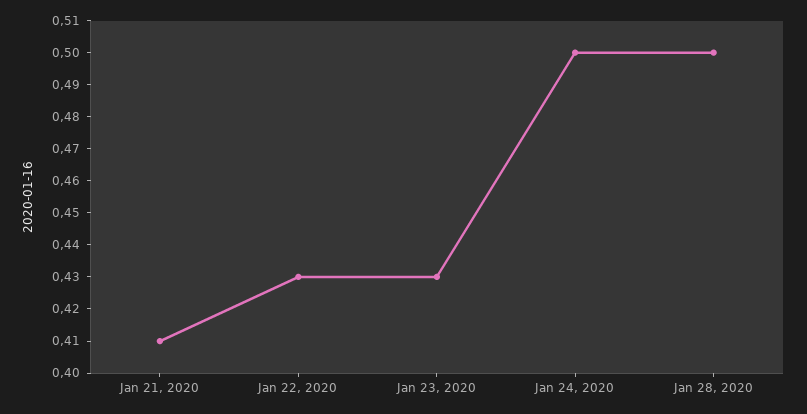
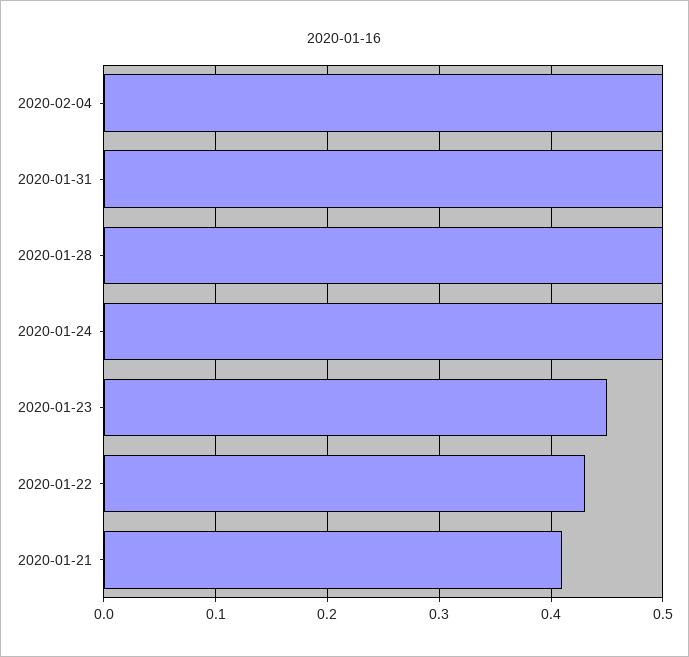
Jan 23, 2020: 0.43 -> 0.45
2020-02-04: none -> 0.5
2020-01-31: none -> 0.5

